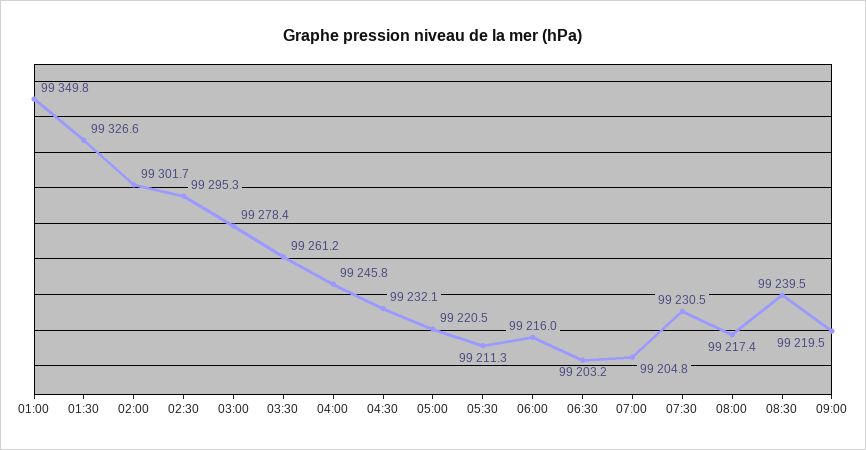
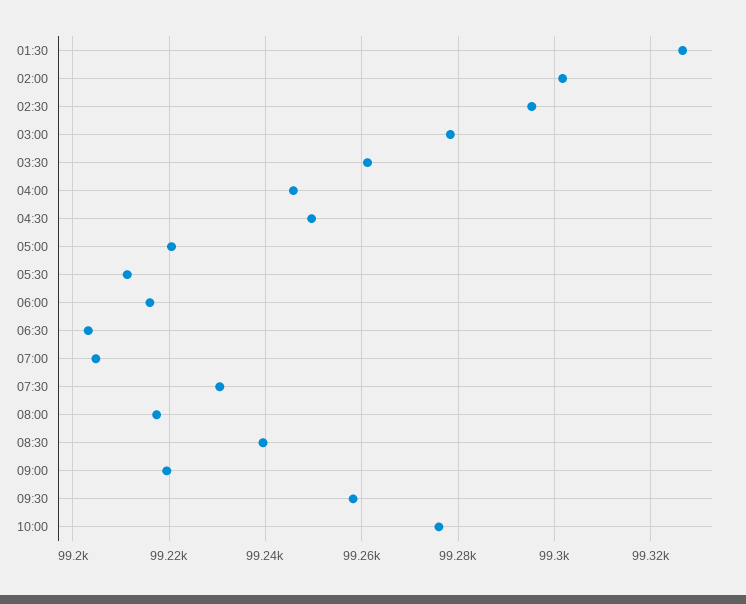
01:00: 99349.8 -> none
04:30: 99232.1 -> 99250
09:30: none -> 99258
10:00: none -> 99276

